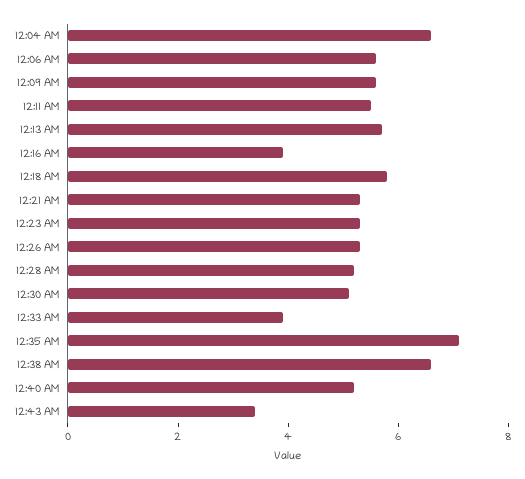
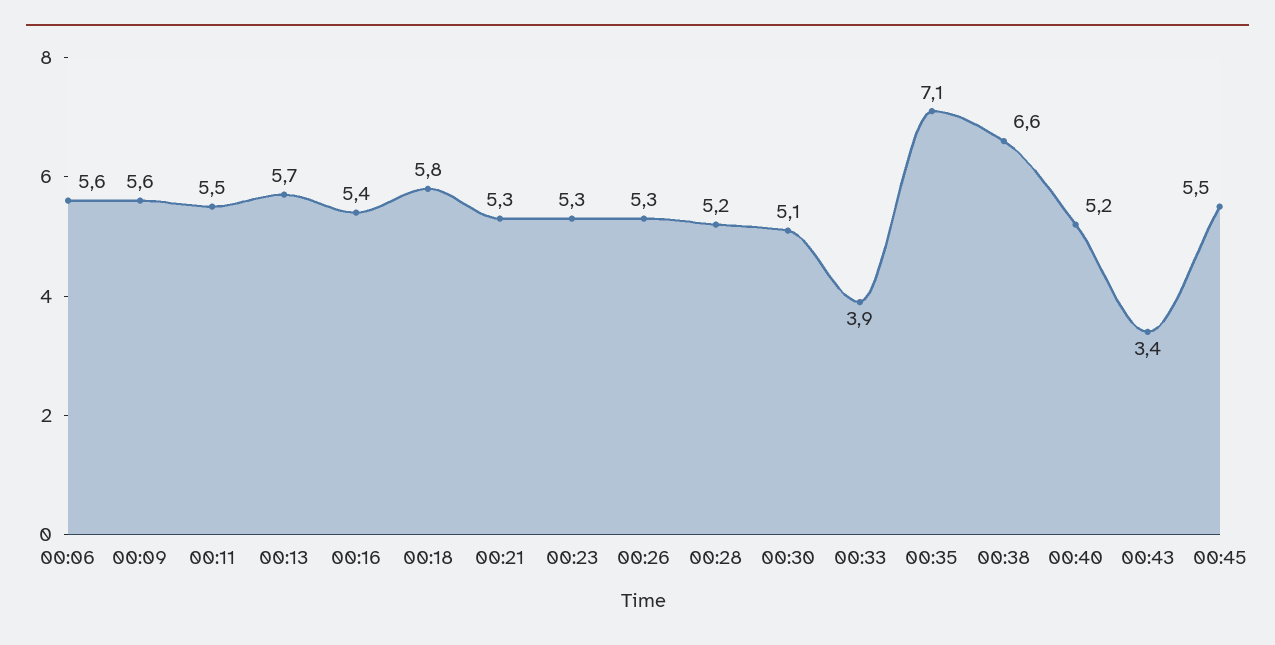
12:04 AM: 6.5 -> none
12:16 AM: 4 -> 5.4
00:45: none -> 5.5

